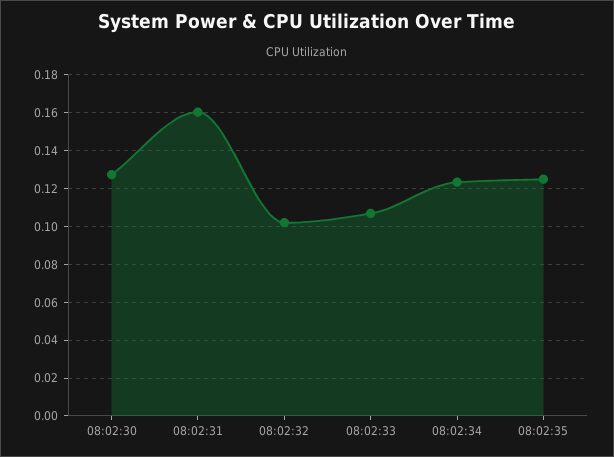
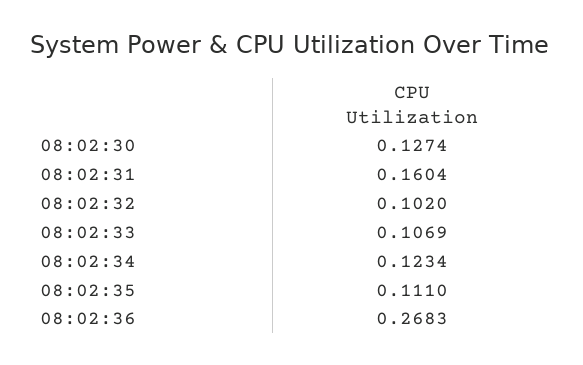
08:02:35: 0.125 -> 0.111
08:02:36: none -> 0.2683

